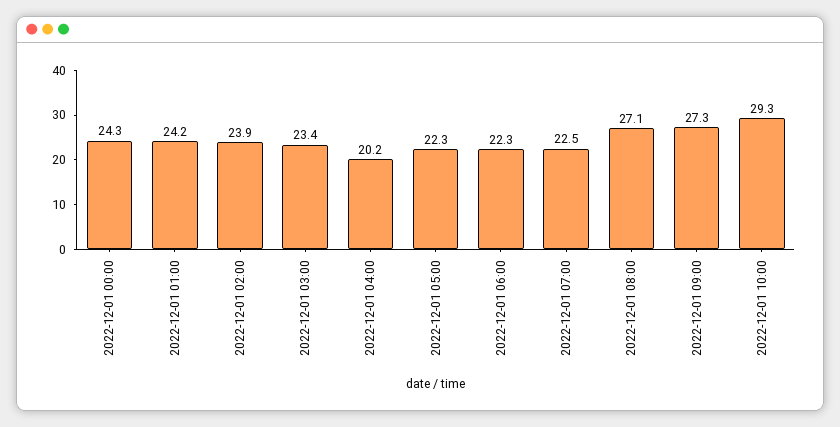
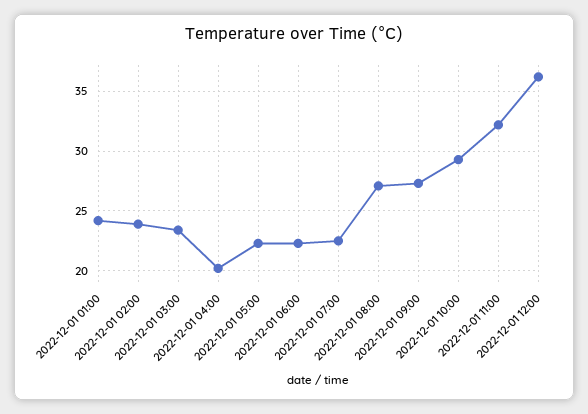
2022-12-01 00:00: 24.3 -> none
2022-12-01 11:00: none -> 32
2022-12-01 12:00: none -> 36

